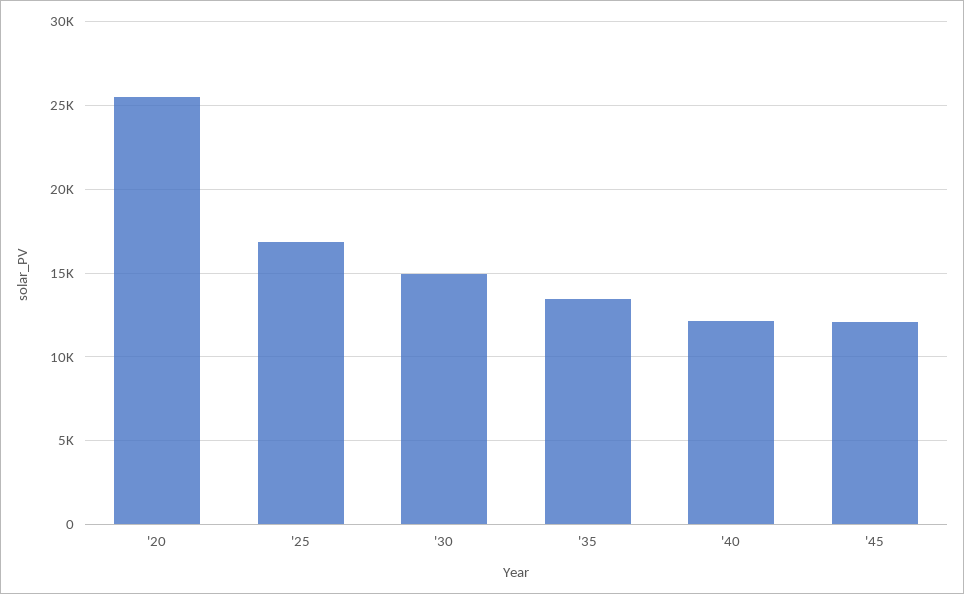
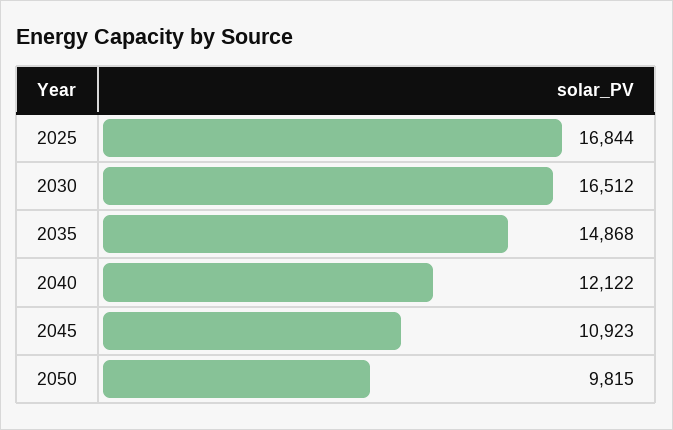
'20: 25500 -> none
'30: 15000 -> 16512
'35: 13500 -> 14868
'45: 12000 -> 10923
2050: none -> 9815

